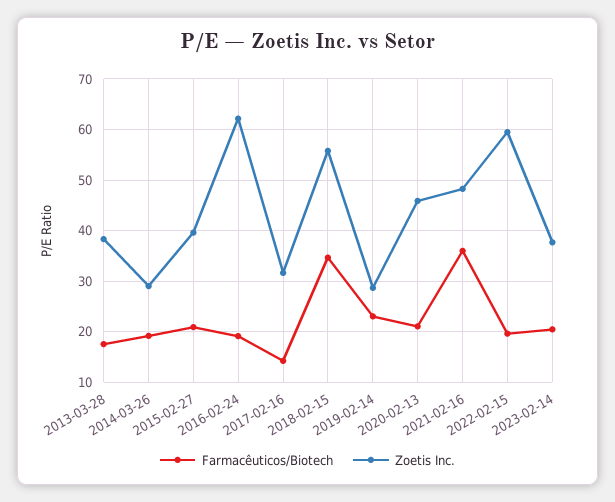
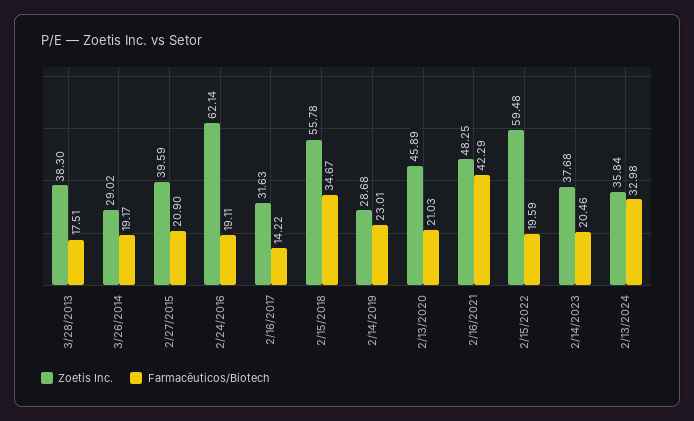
Farmacêuticos/Biotech, 2021-02-16: 36 -> 42.29
Zoetis Inc., 2/13/2024: none -> 35.84
Farmacêuticos/Biotech, 2/13/2024: none -> 32.98

